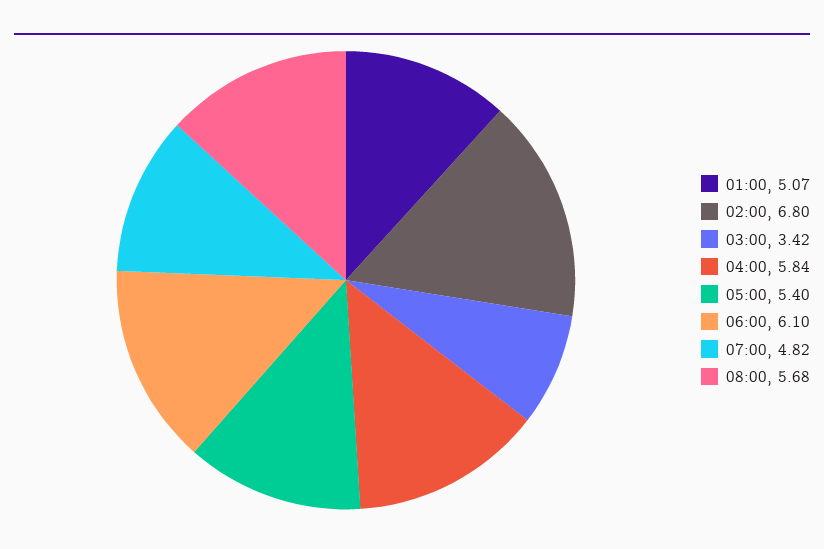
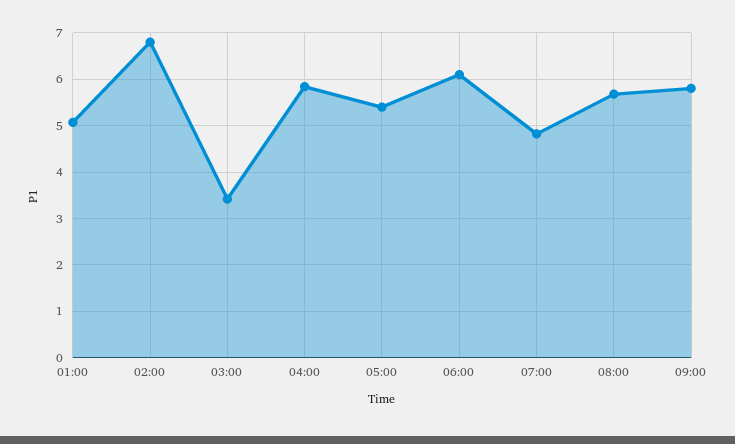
09:00: none -> 5.8

